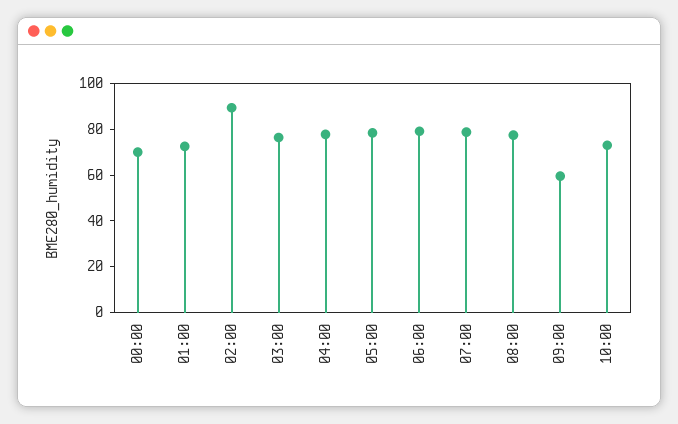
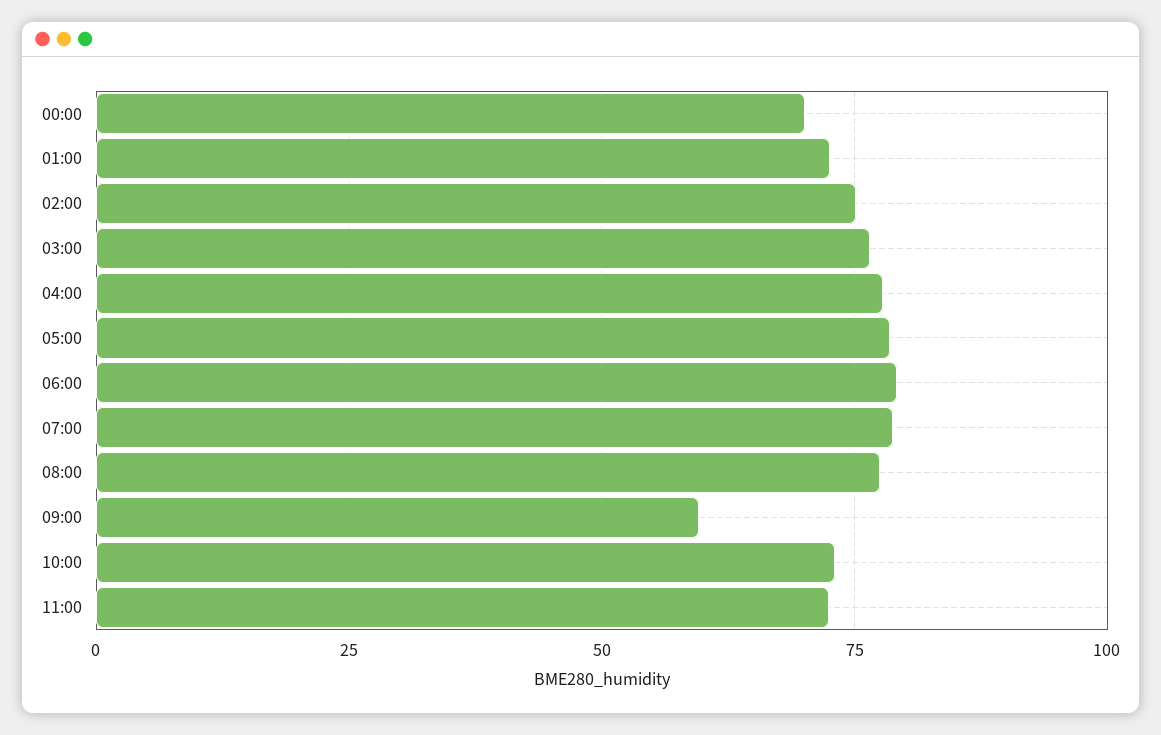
02:00: 90 -> 75
11:00: none -> 72.5

